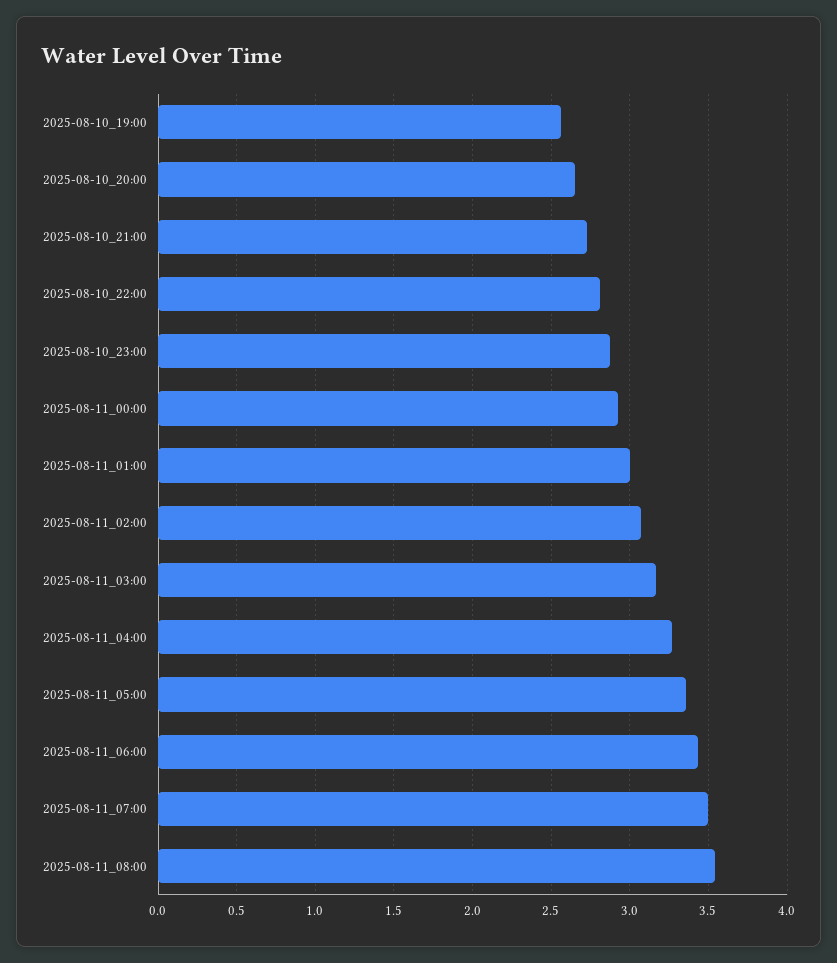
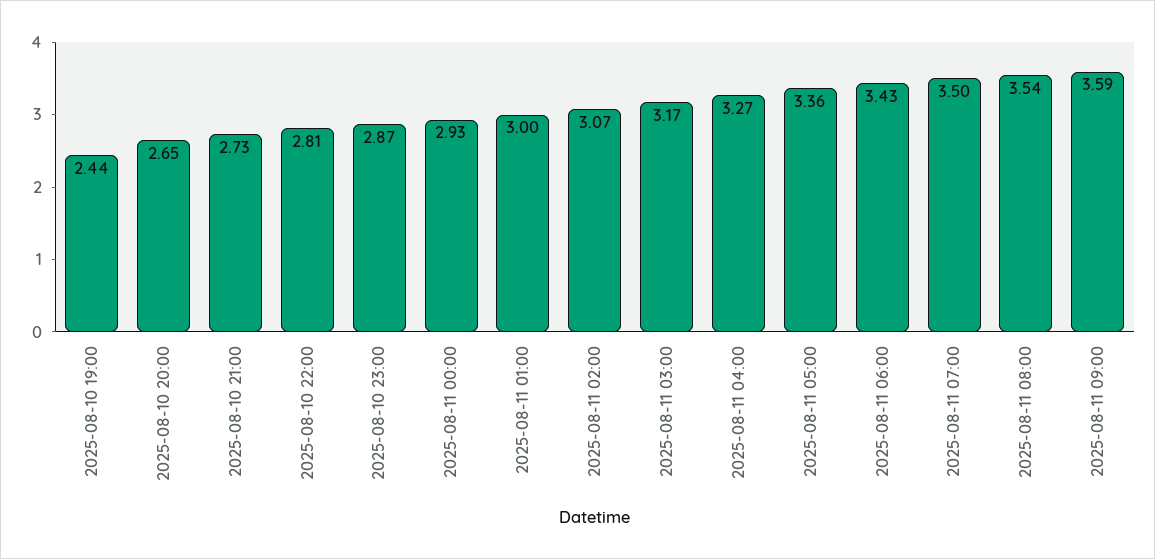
2025-08-10_19:00: 2.55 -> 2.44
2025-08-11 09:00: none -> 3.59

